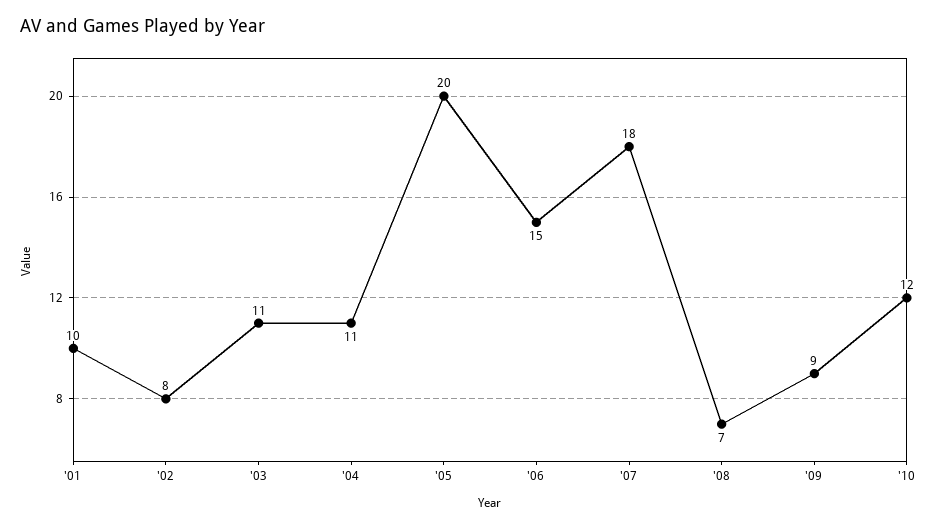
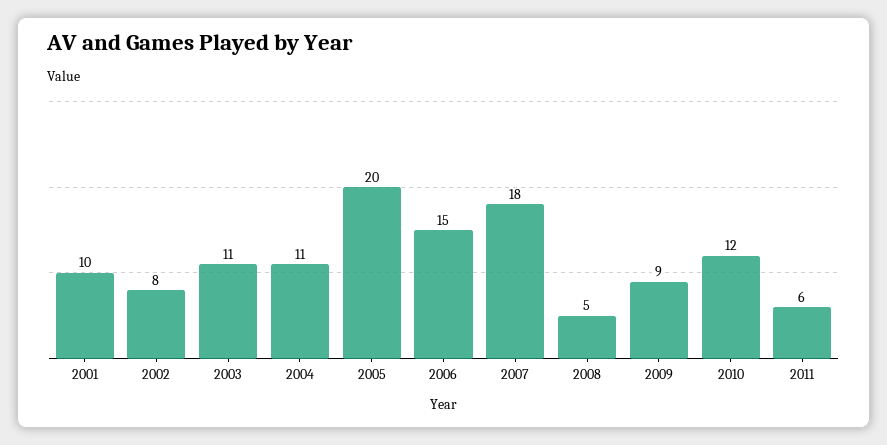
'08: 7 -> 5
2011: none -> 6

